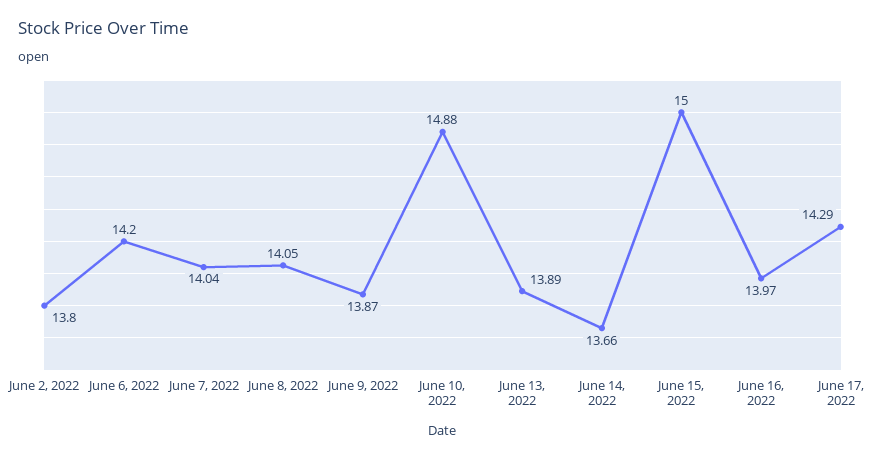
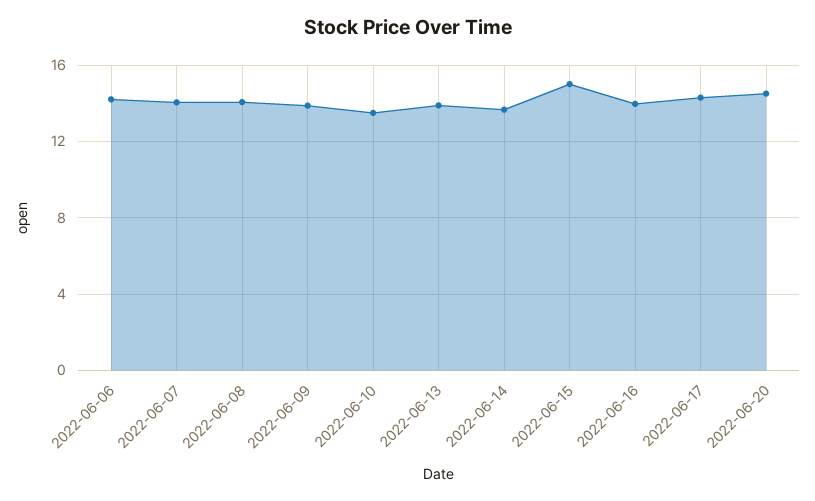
June 2, 2022: 13.8 -> none
June 10, 2022: 14.88 -> 13.5
2022-06-20: none -> 14.5

